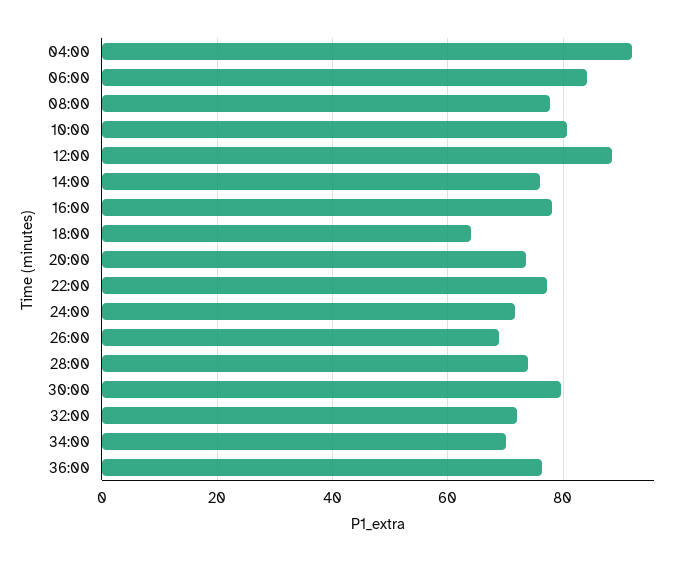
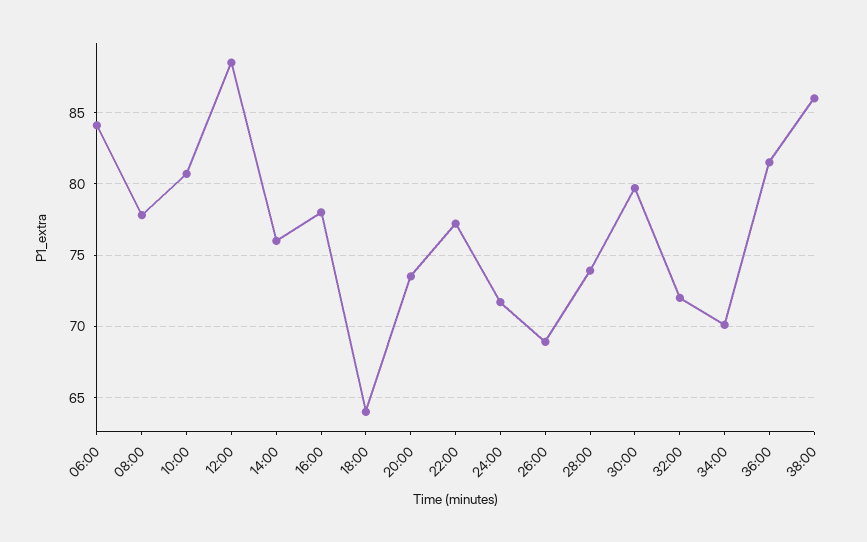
04:00: 92 -> none
36:00: 76 -> 81.5
38:00: none -> 86

